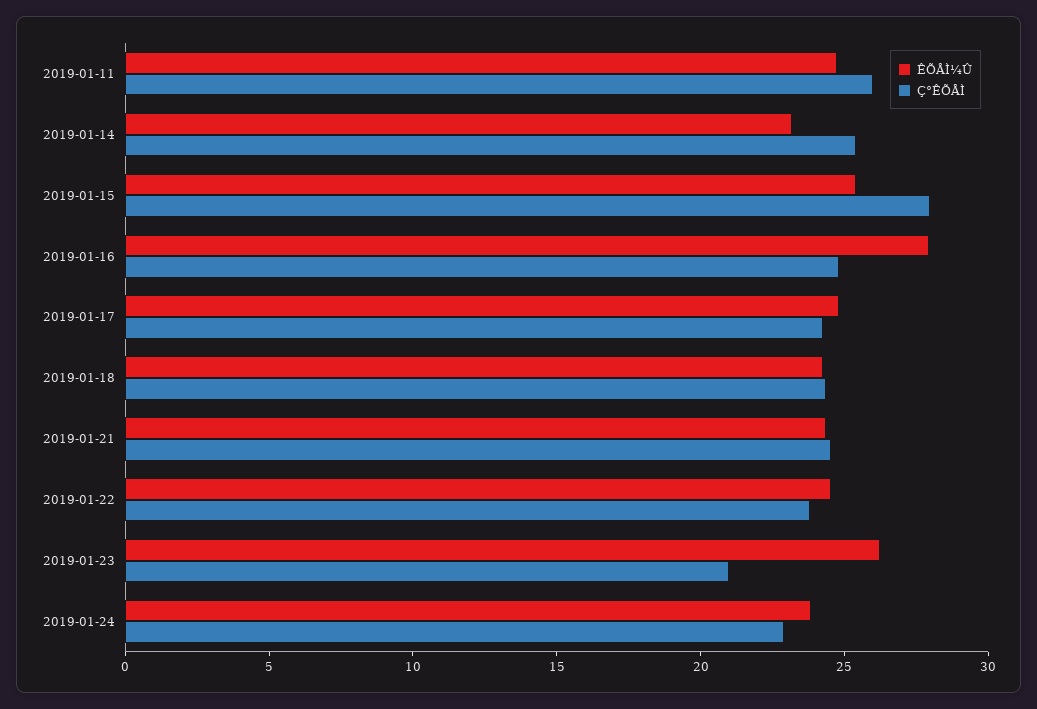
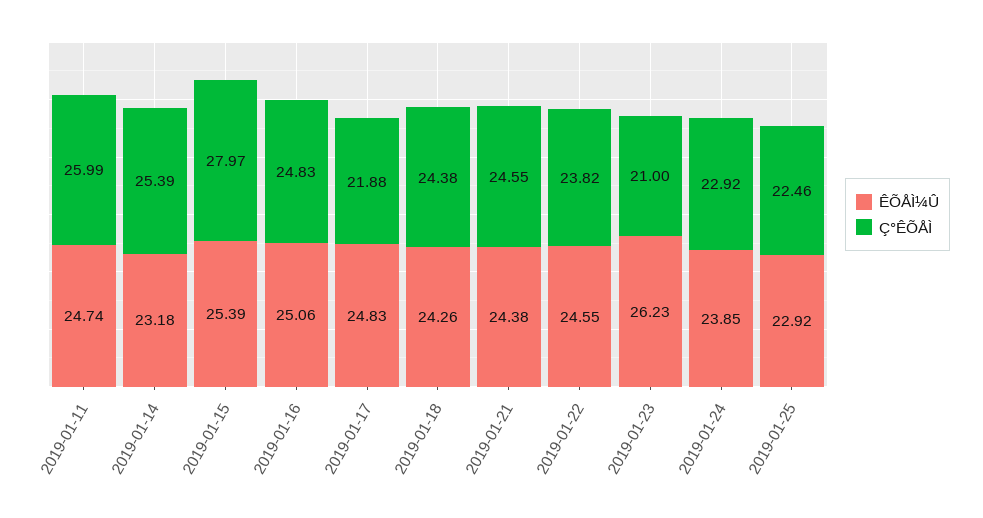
ÊÕÅÌ¼Û, 2019-01-16: 28 -> 25.06
Ç°ÊÕÅÌ, 2019-01-17: 24 -> 21.88
ÊÕÅÌ¼Û, 2019-01-25: none -> 22.92
Ç°ÊÕÅÌ, 2019-01-25: none -> 22.46

